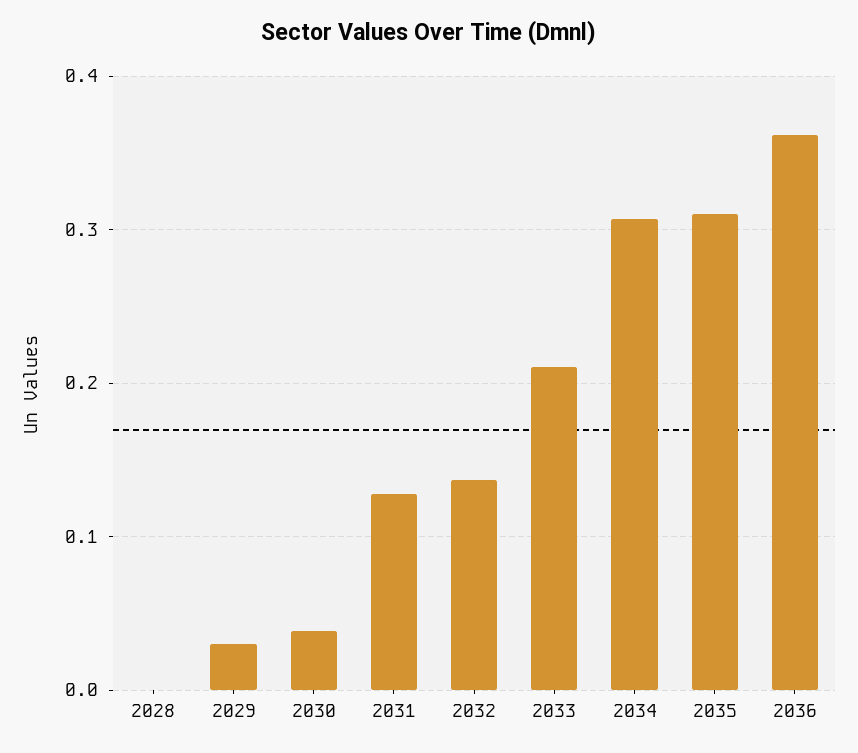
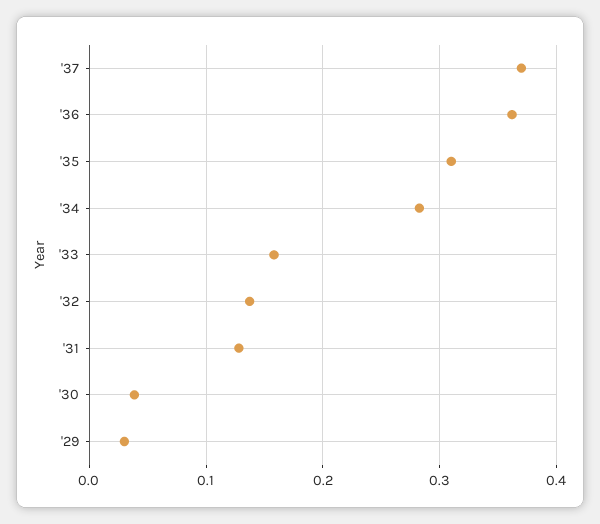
2028: 0 -> none
2033: 0.21 -> 0.16
2034: 0.31 -> 0.28
'37: none -> 0.37

